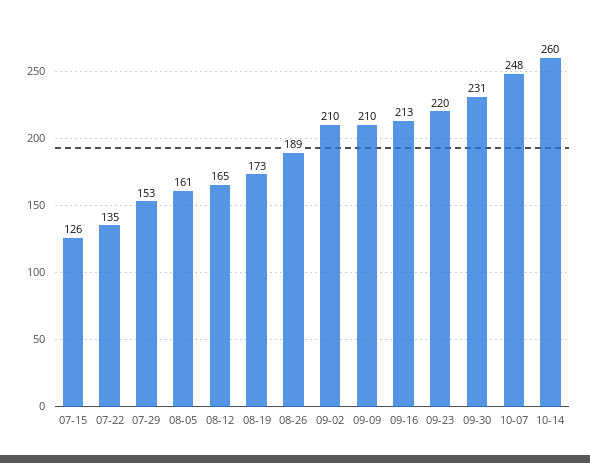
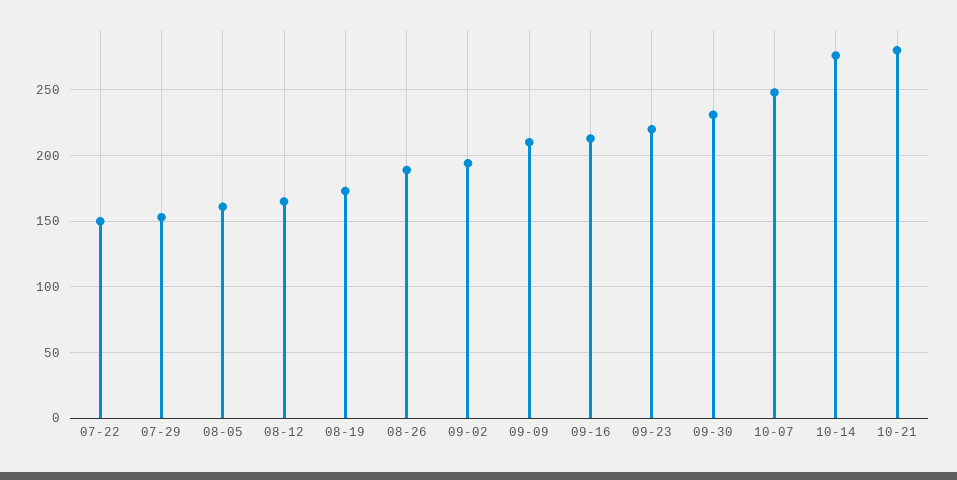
07-15: 126 -> none
07-22: 135 -> 150
09-02: 210 -> 195
10-14: 260 -> 275
10-21: none -> 280

